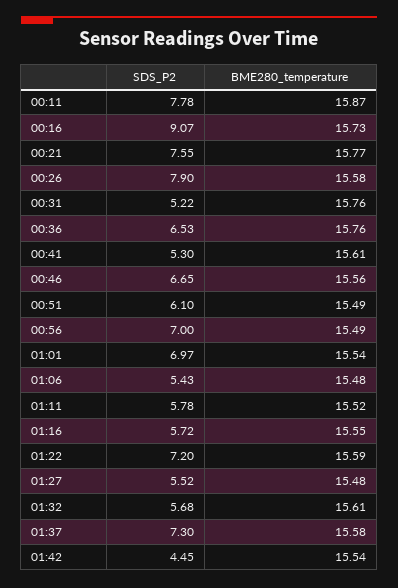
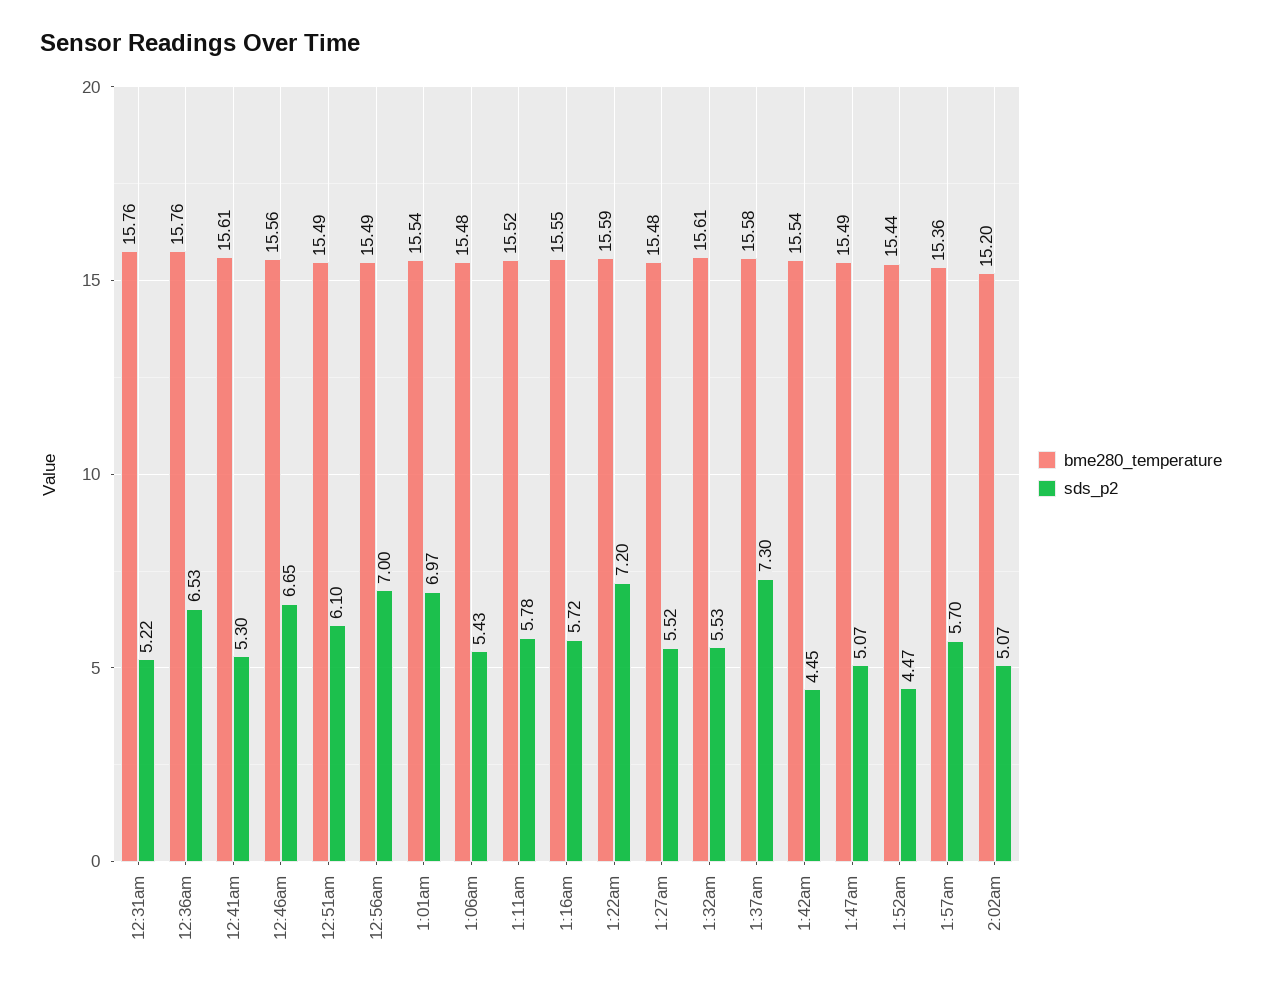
SDS_P2, 00:11: 7.78 -> none
BME280_temperature, 00:11: 15.87 -> none
SDS_P2, 00:16: 9.07 -> none
BME280_temperature, 00:16: 15.73 -> none
SDS_P2, 00:21: 7.55 -> none
BME280_temperature, 00:21: 15.77 -> none
SDS_P2, 00:26: 7.9 -> none
BME280_temperature, 00:26: 15.58 -> none
SDS_P2, 01:32: 5.68 -> 5.53
BME280_temperature, 1:47am: none -> 15.49
SDS_P2, 1:47am: none -> 5.07
BME280_temperature, 1:52am: none -> 15.44
SDS_P2, 1:52am: none -> 4.47
BME280_temperature, 1:57am: none -> 15.36
SDS_P2, 1:57am: none -> 5.7
BME280_temperature, 2:02am: none -> 15.2
SDS_P2, 2:02am: none -> 5.07

